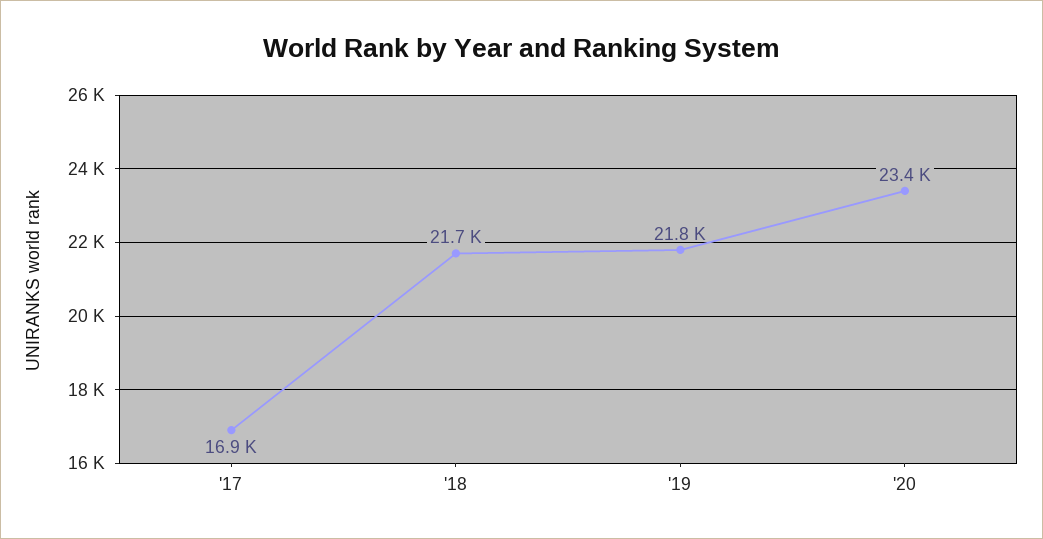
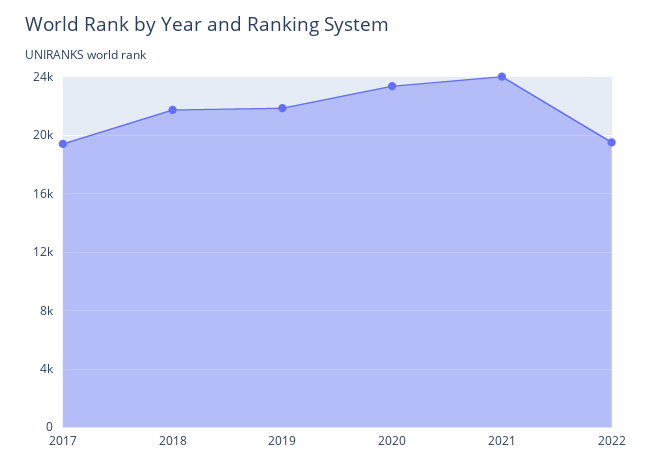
'17: 16900 -> 19500
2021: none -> 24000
2022: none -> 19500

